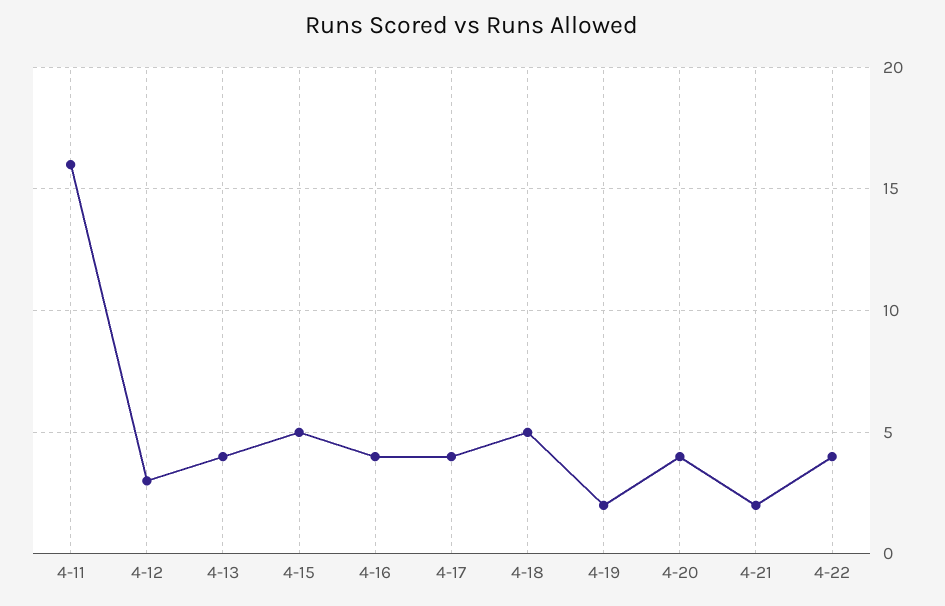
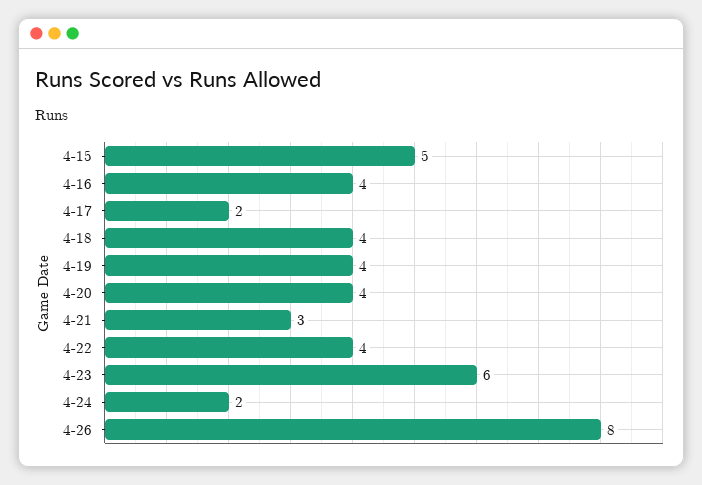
4-11: 16 -> none
4-12: 3 -> none
4-13: 4 -> none
4-17: 4 -> 2
4-18: 5 -> 4
4-19: 2 -> 4
4-21: 2 -> 3
4-23: none -> 6
4-24: none -> 2
4-26: none -> 8

